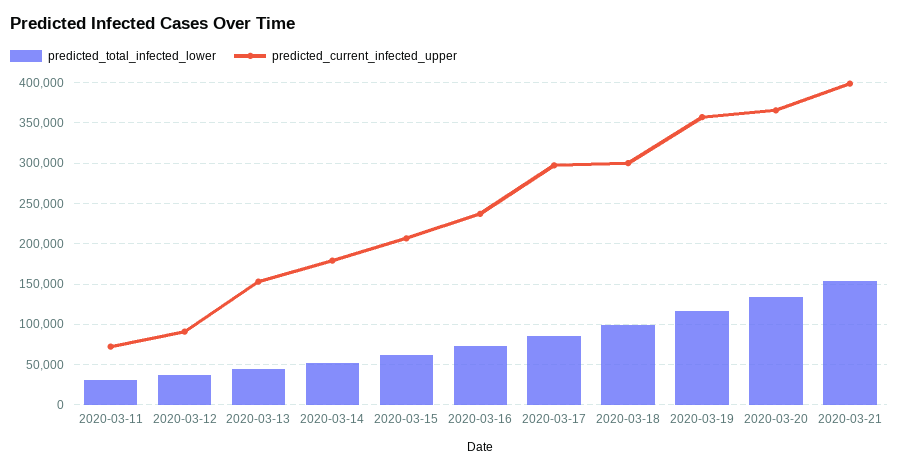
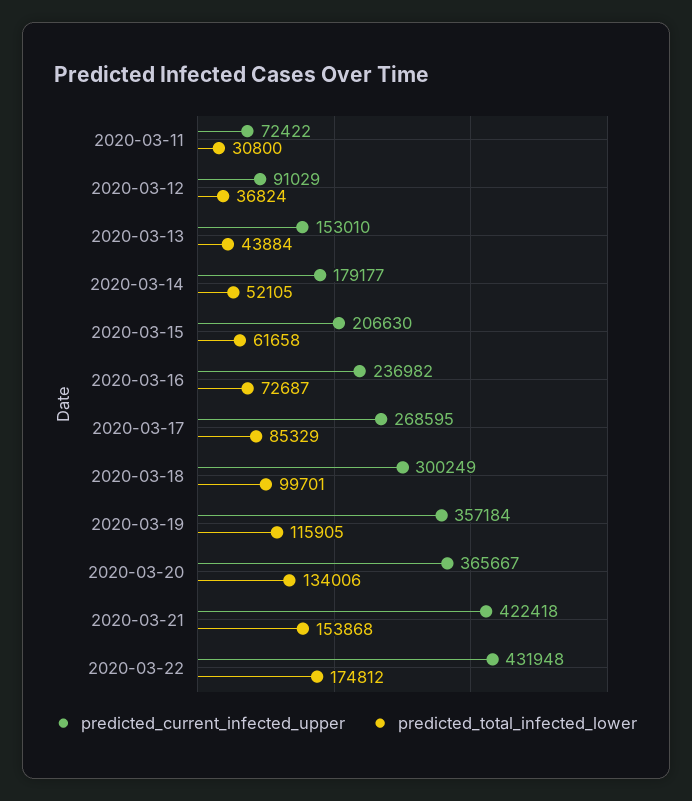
predicted_current_infected_upper, 2020-03-17: 300000 -> 268595
predicted_current_infected_upper, 2020-03-21: 400000 -> 422418
predicted_current_infected_upper, 2020-03-22: none -> 431948
predicted_total_infected_lower, 2020-03-22: none -> 174812

